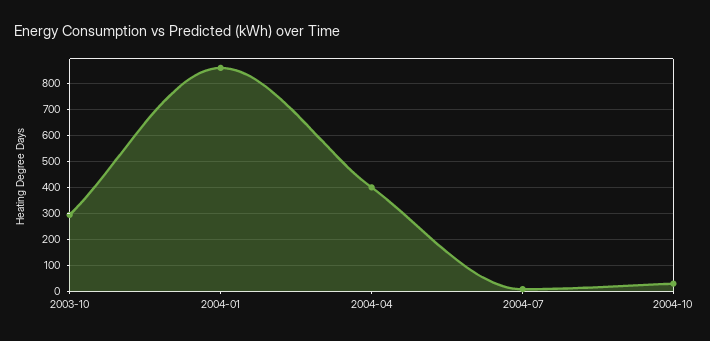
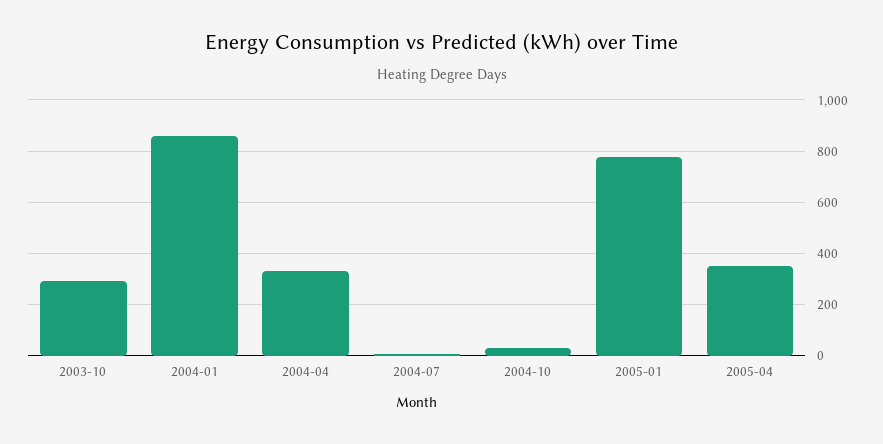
2004-04: 400 -> 325
2005-01: none -> 775
2005-04: none -> 350

